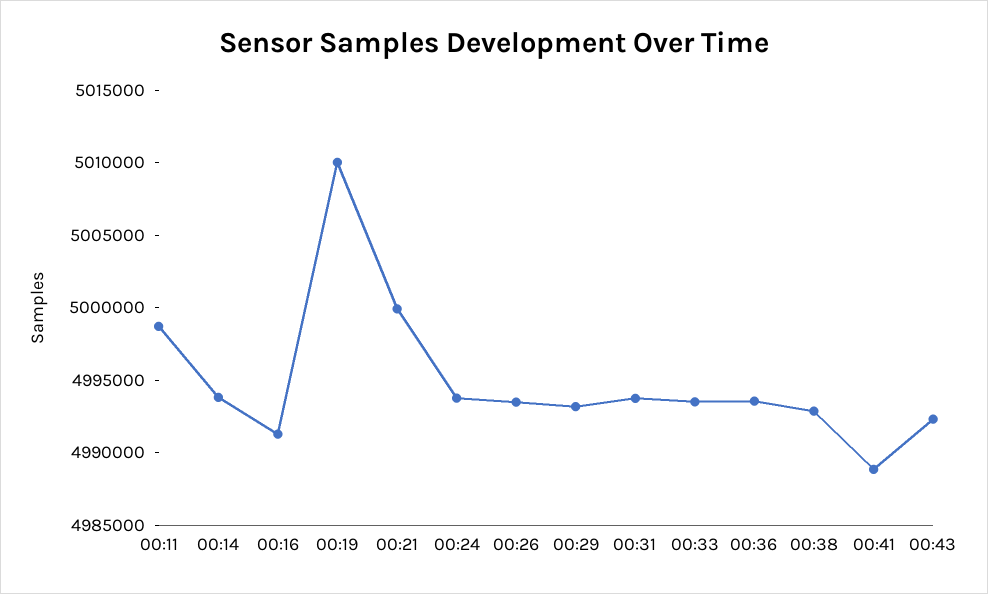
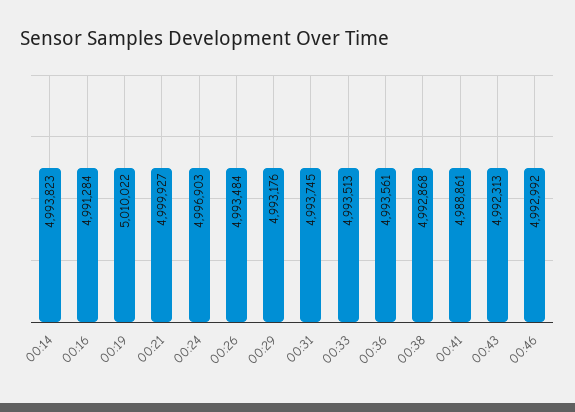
00:11: 4999000 -> none
00:24: 4994000 -> 4996903
00:46: none -> 4992992

